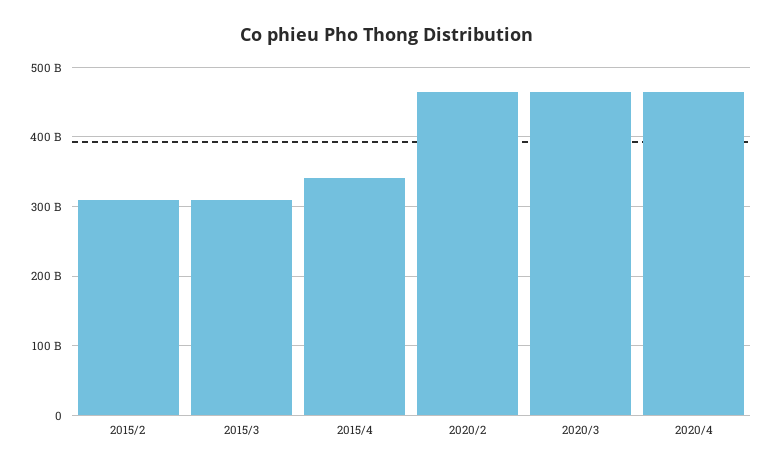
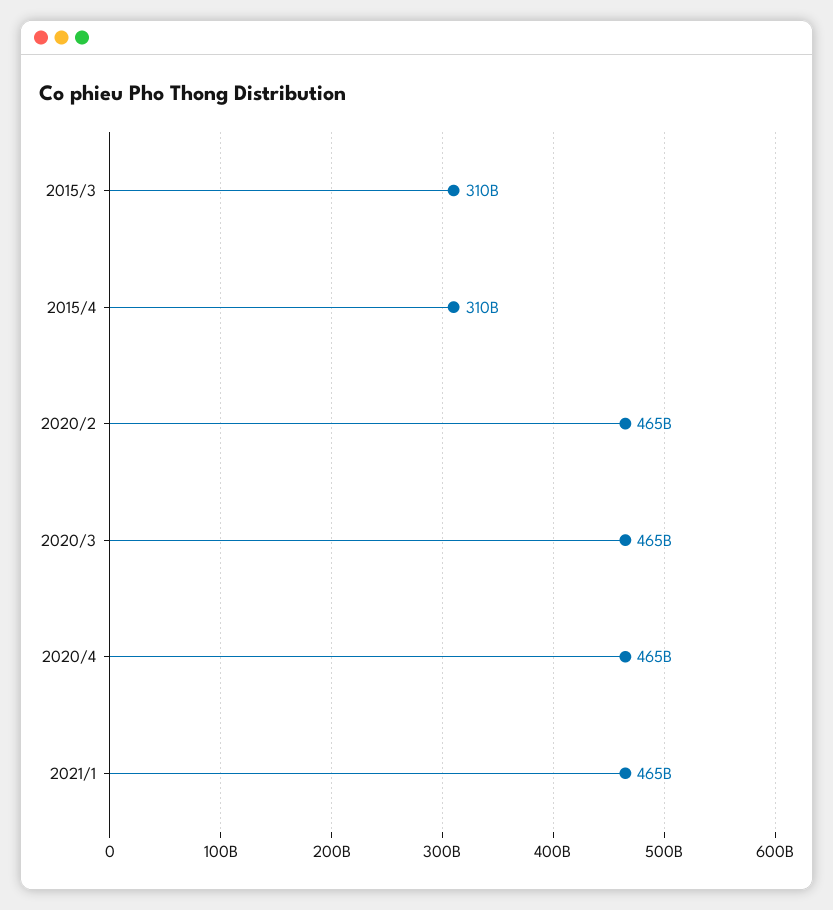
2015/2: 310000000000 -> none
2015/4: 340000000000 -> 310000000000
2021/1: none -> 465000000000

